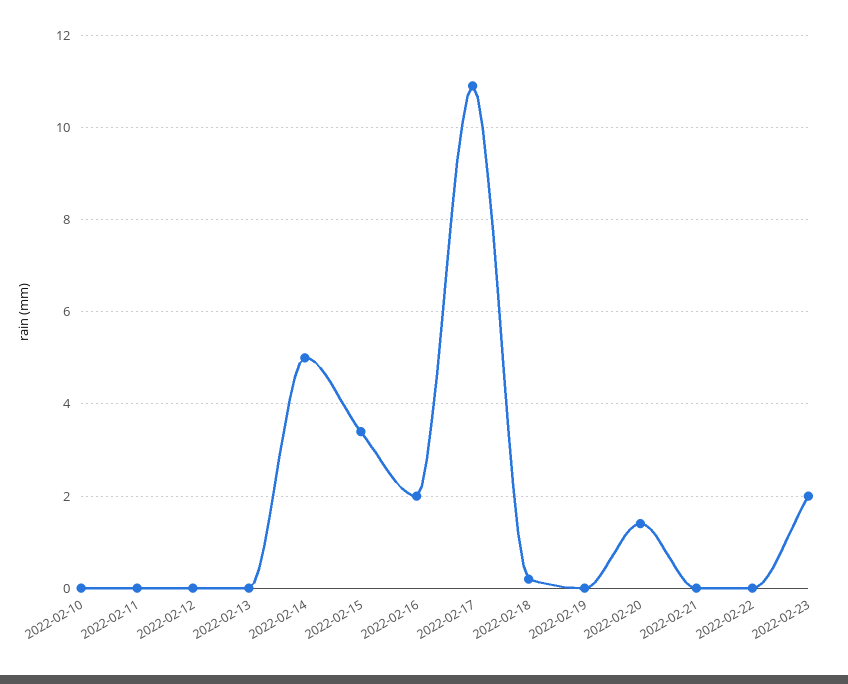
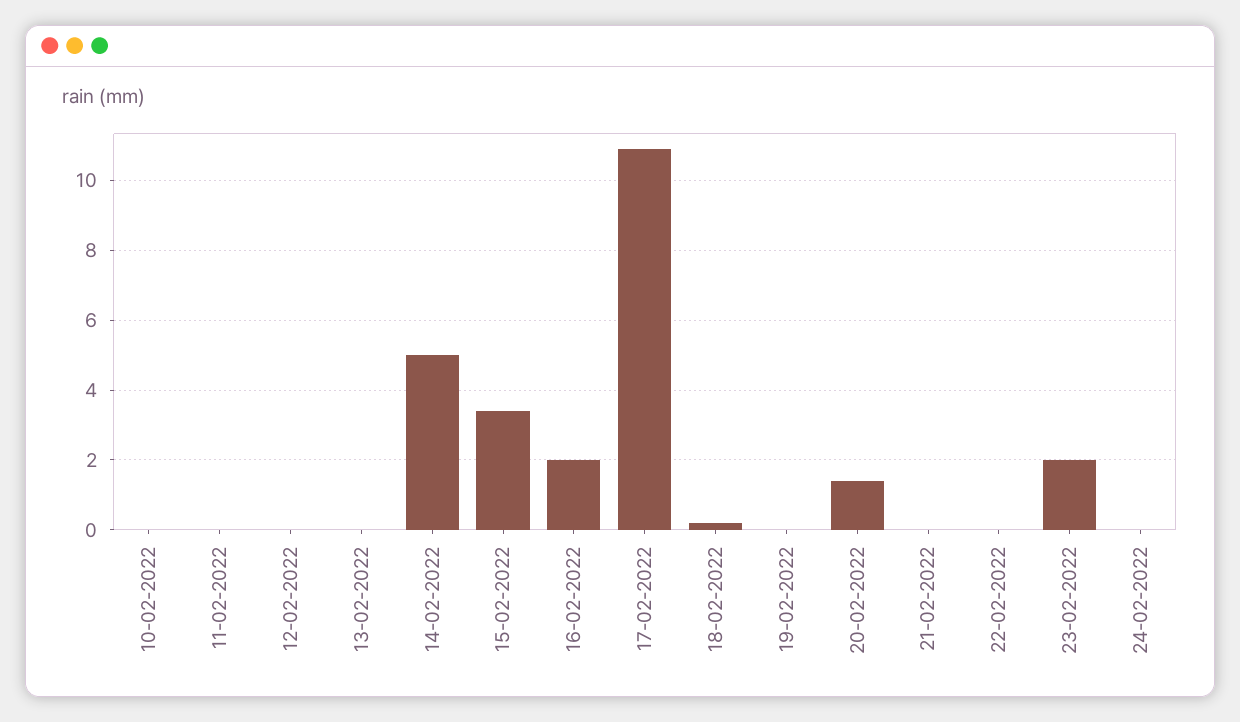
24-02-2022: none -> 0

